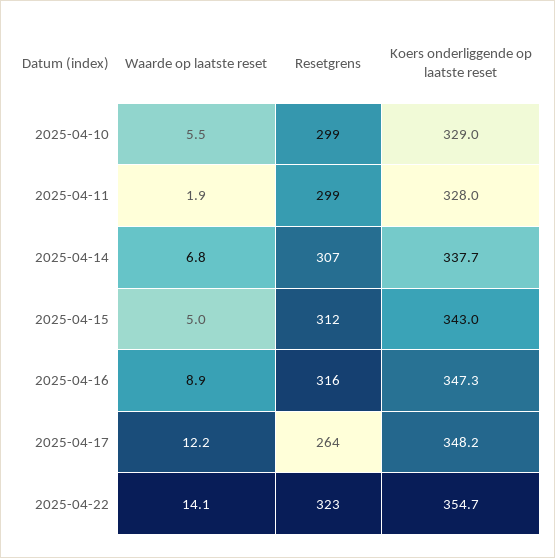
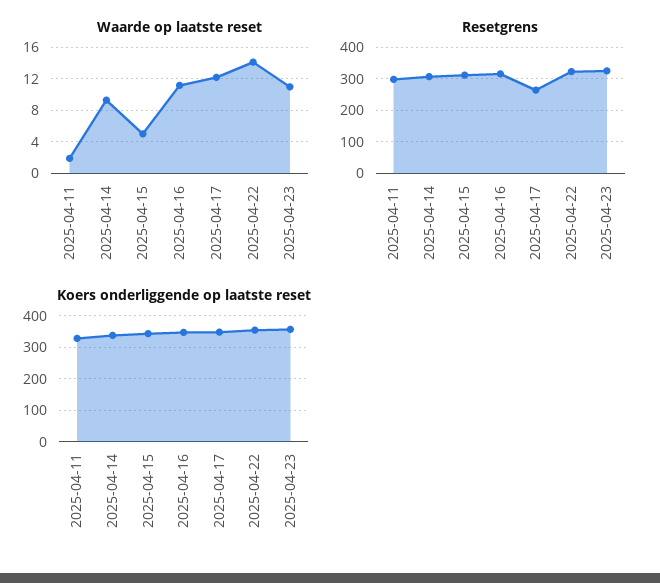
Waarde op laatste reset, 2025-04-10: 5.5 -> none
Resetgrens, 2025-04-10: 299 -> none
Koers onderliggende op laatste reset, 2025-04-10: 329 -> none
Waarde op laatste reset, 2025-04-14: 6.8 -> 9
Waarde op laatste reset, 2025-04-16: 8.9 -> 11
Waarde op laatste reset, 2025-04-23: none -> 11
Resetgrens, 2025-04-23: none -> 320
Koers onderliggende op laatste reset, 2025-04-23: none -> 360

